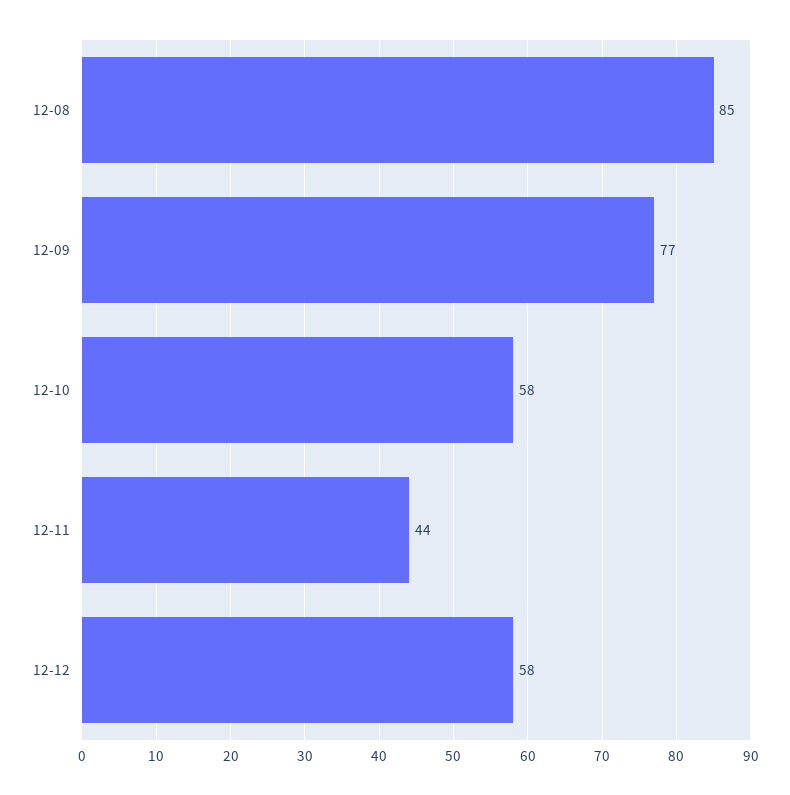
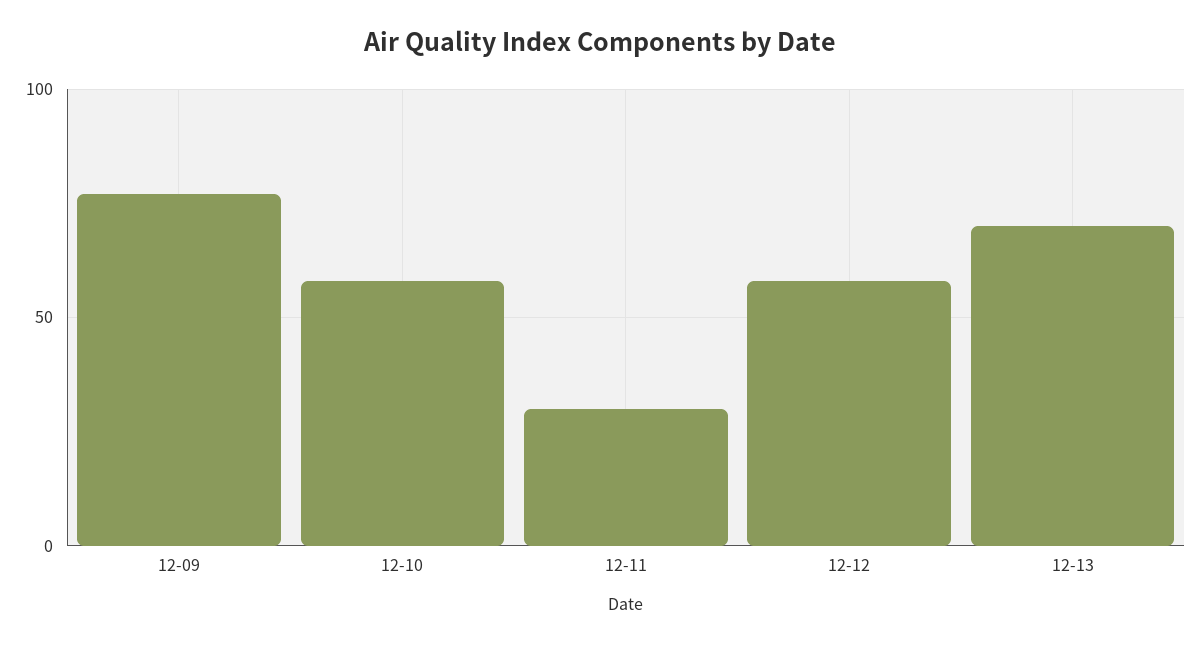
12-08: 85 -> none
12-11: 44 -> 30
12-13: none -> 70

